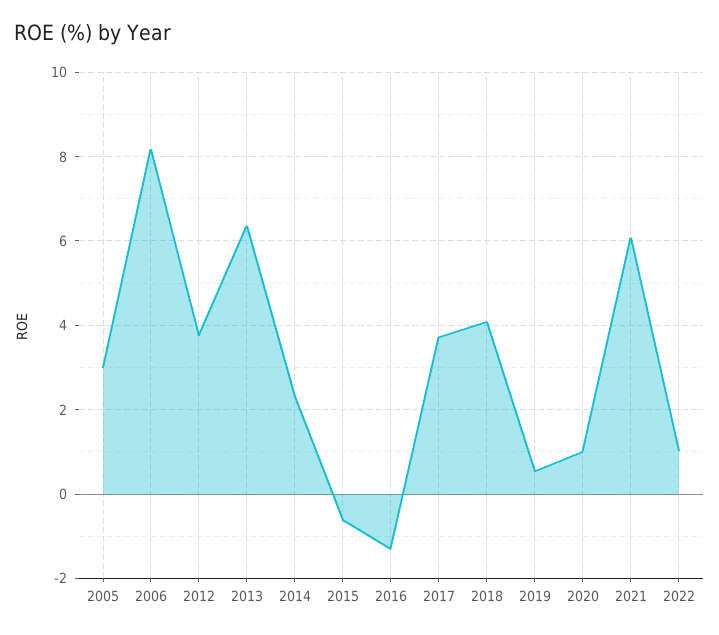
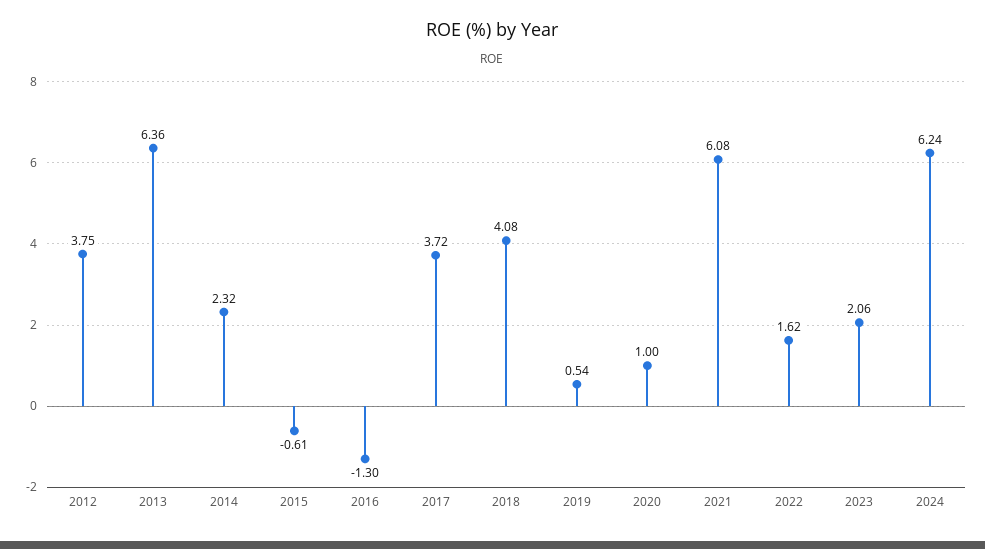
2005: 3 -> none
2006: 8.2 -> none
2022: 1 -> 1.62
2023: none -> 2.06
2024: none -> 6.24

